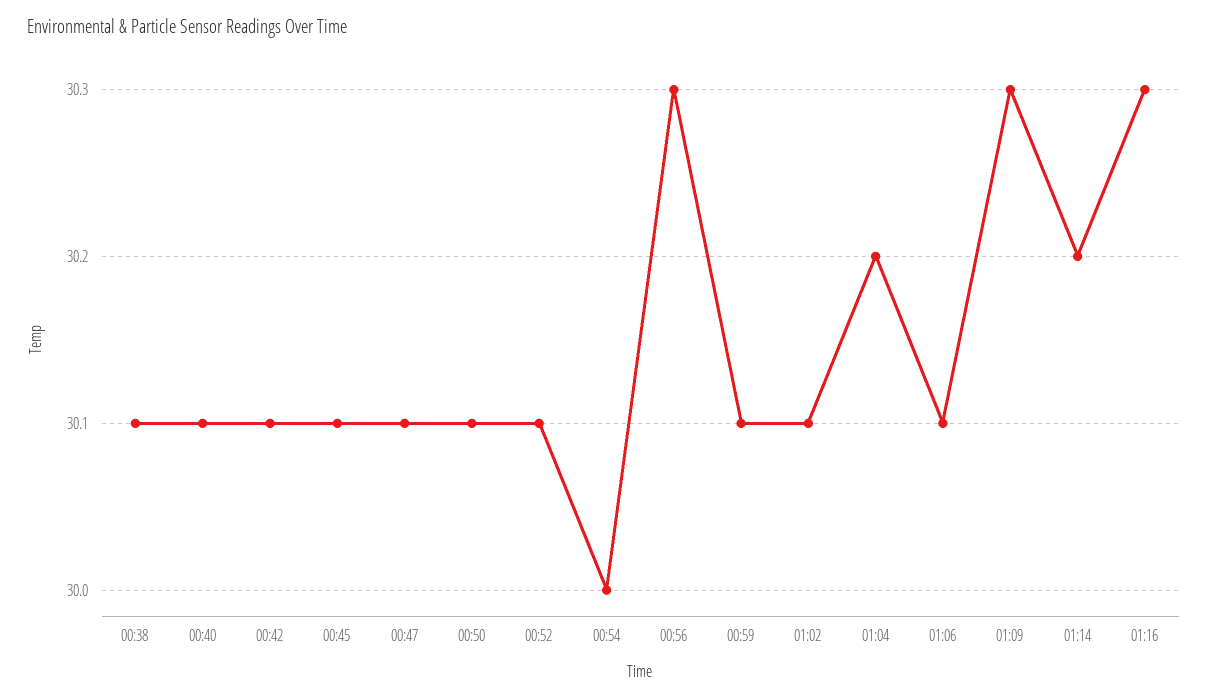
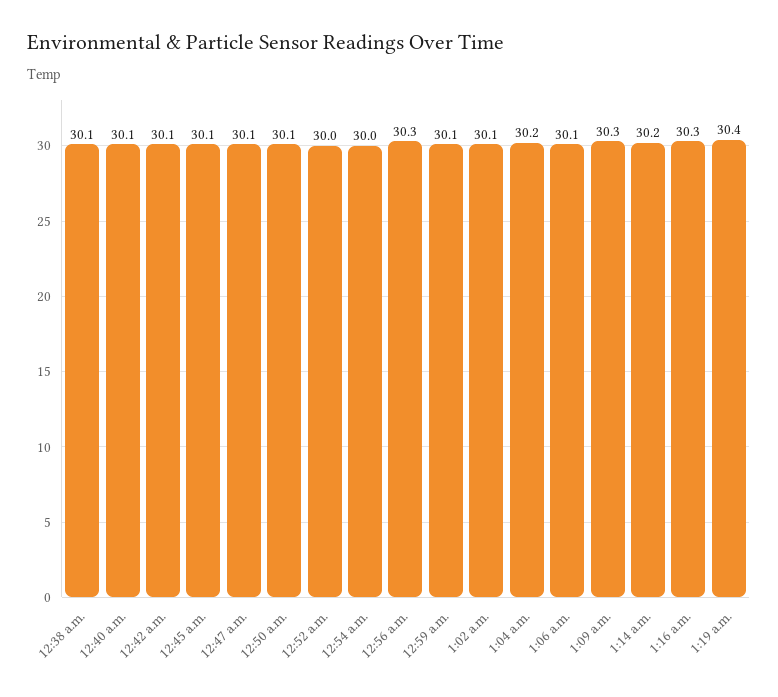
00:52: 30.1 -> 30
1:19 a.m.: none -> 30.4

